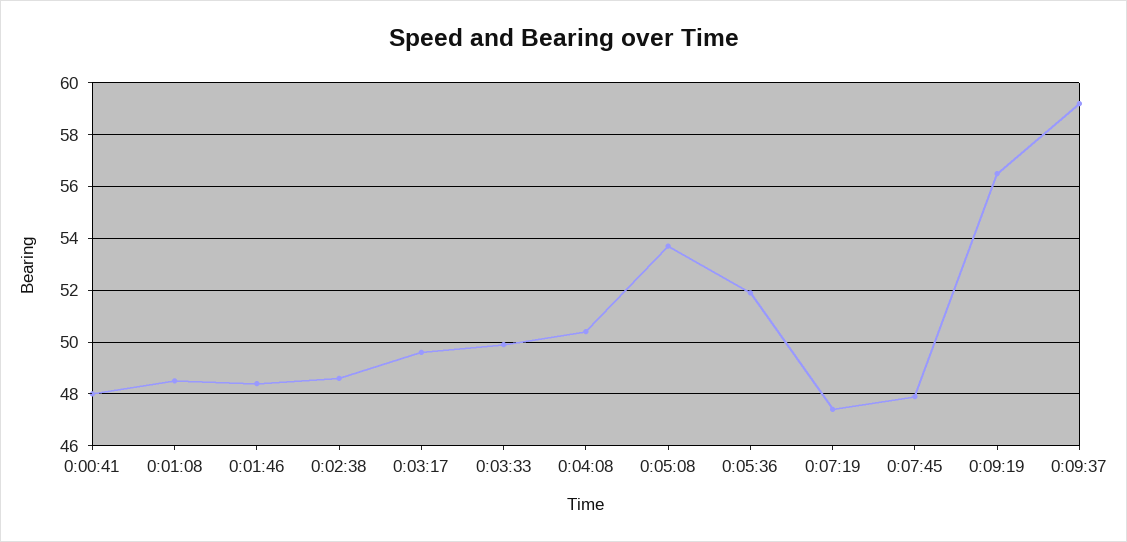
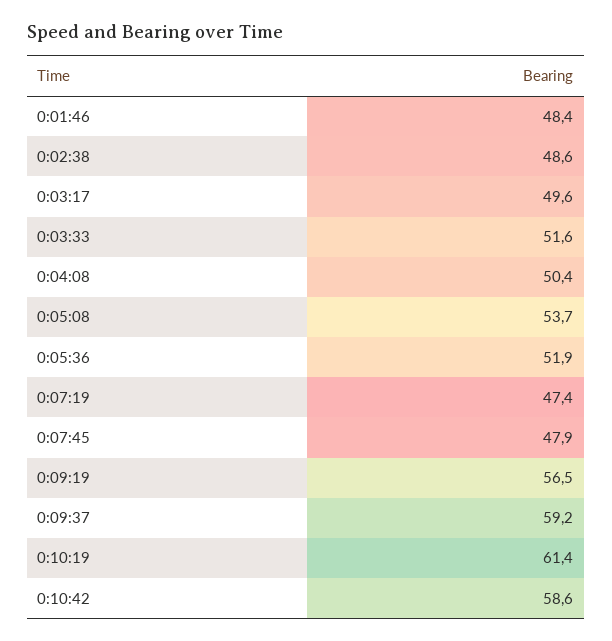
0:00:41: 48 -> none
0:01:08: 48.5 -> none
0:03:33: 50 -> 51.6
0:10:19: none -> 61.4
0:10:42: none -> 58.6

